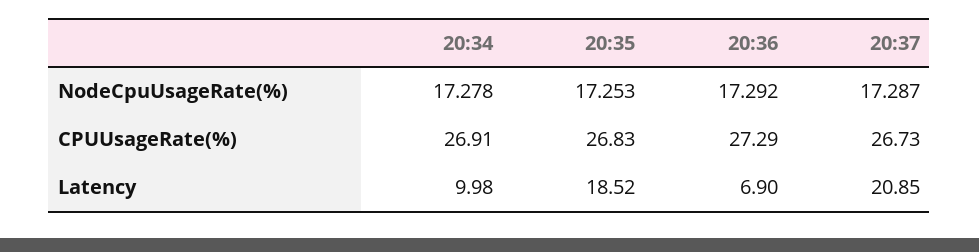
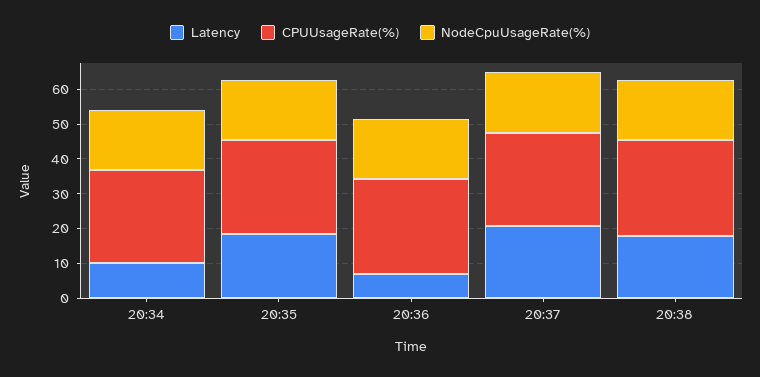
Latency, 20:38: none -> 17.5
CPUUsageRate(%), 20:38: none -> 27.5
NodeCpuUsageRate(%), 20:38: none -> 17.5

